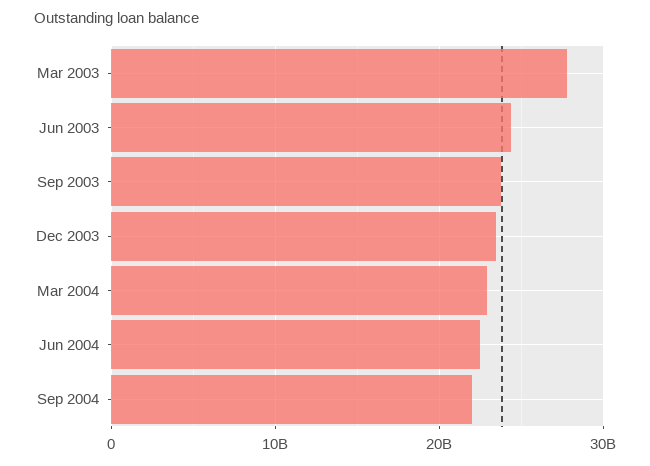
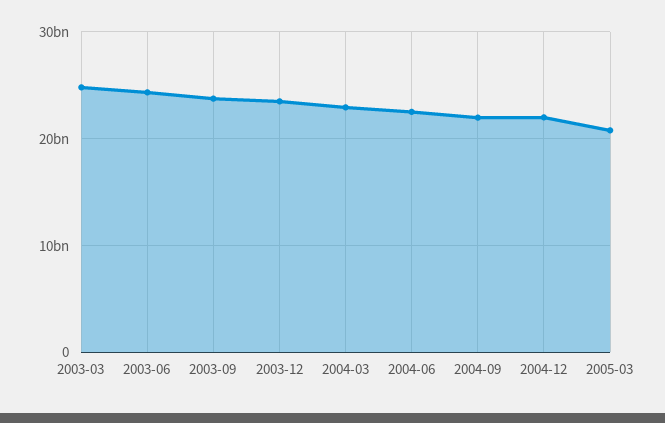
Mar 2003: 28000000000 -> 25000000000
2004-12: none -> 22000000000
2005-03: none -> 21000000000

